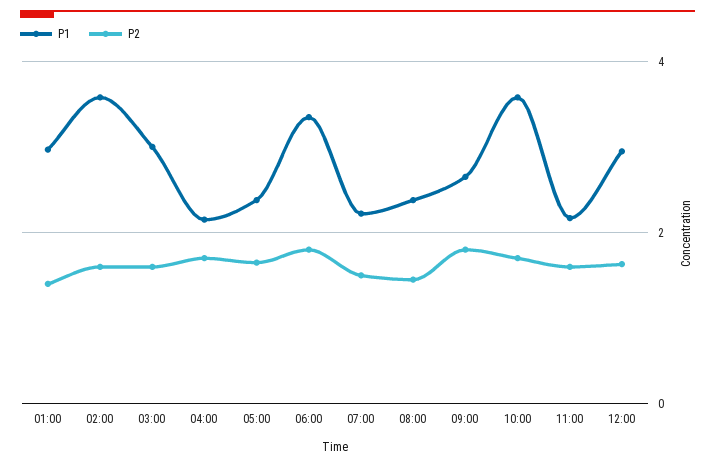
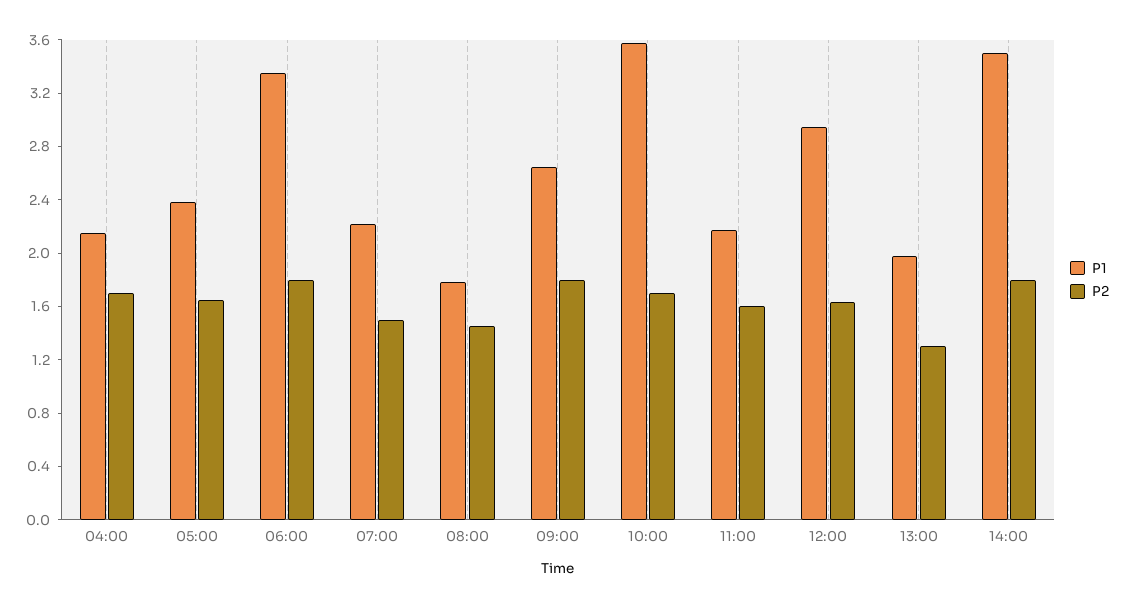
P1, 01:00: 3 -> none
P2, 01:00: 1.4 -> none
P1, 02:00: 3.6 -> none
P2, 02:00: 1.6 -> none
P1, 03:00: 3 -> none
P2, 03:00: 1.6 -> none
P1, 08:00: 2.4 -> 1.8
P1, 13:00: none -> 2
P2, 13:00: none -> 1.3
P1, 14:00: none -> 3.5
P2, 14:00: none -> 1.8

